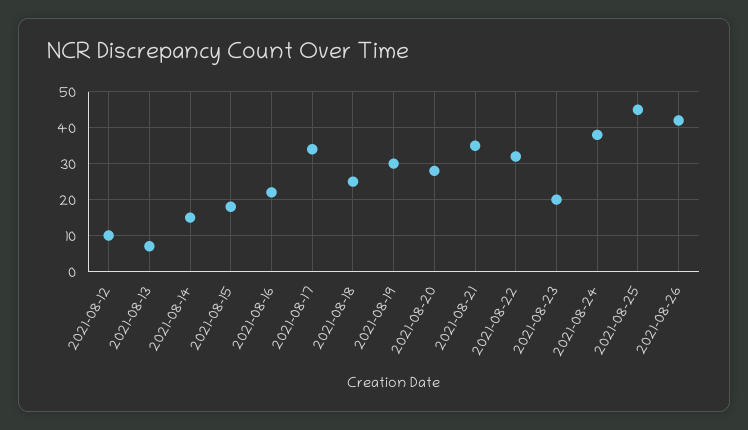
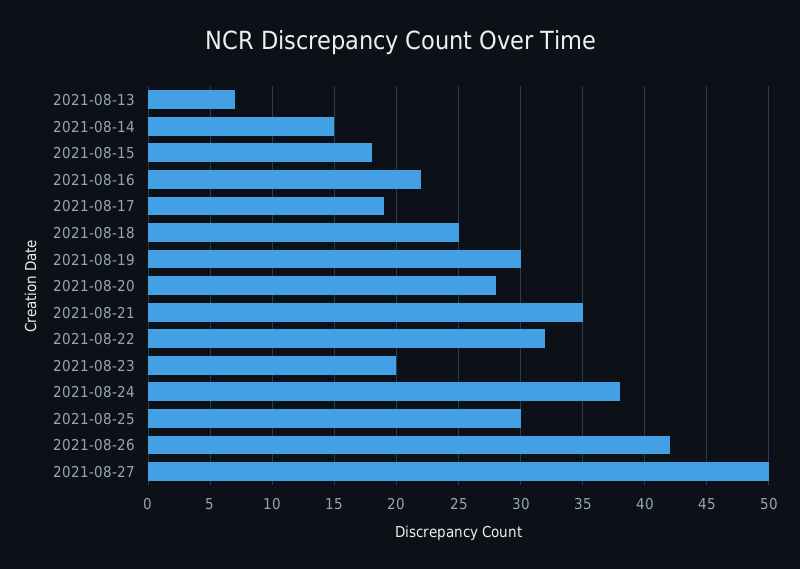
2021-08-12: 10 -> none
2021-08-17: 35 -> 19
2021-08-25: 45 -> 30
2021-08-27: none -> 50

